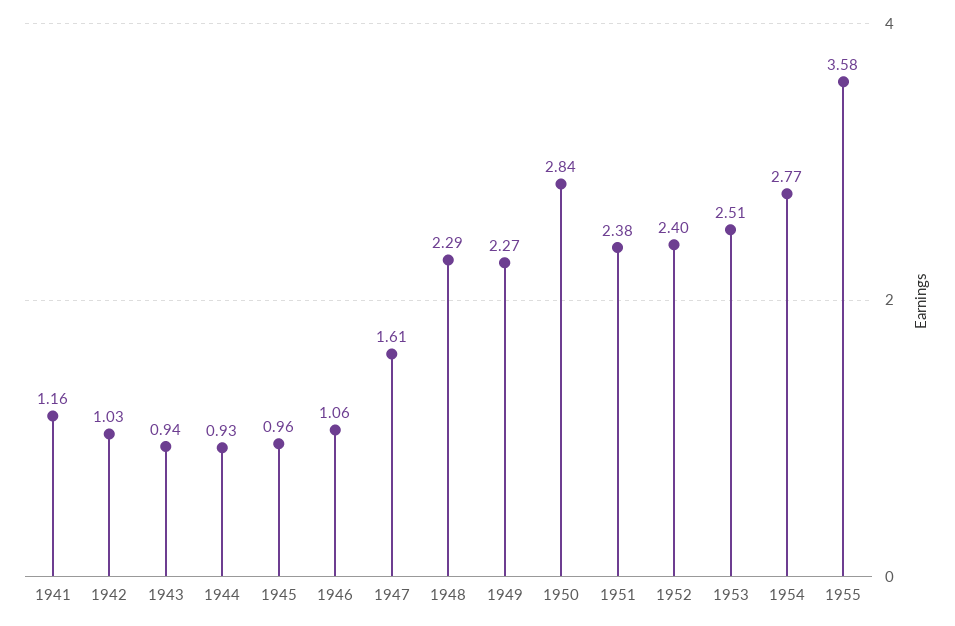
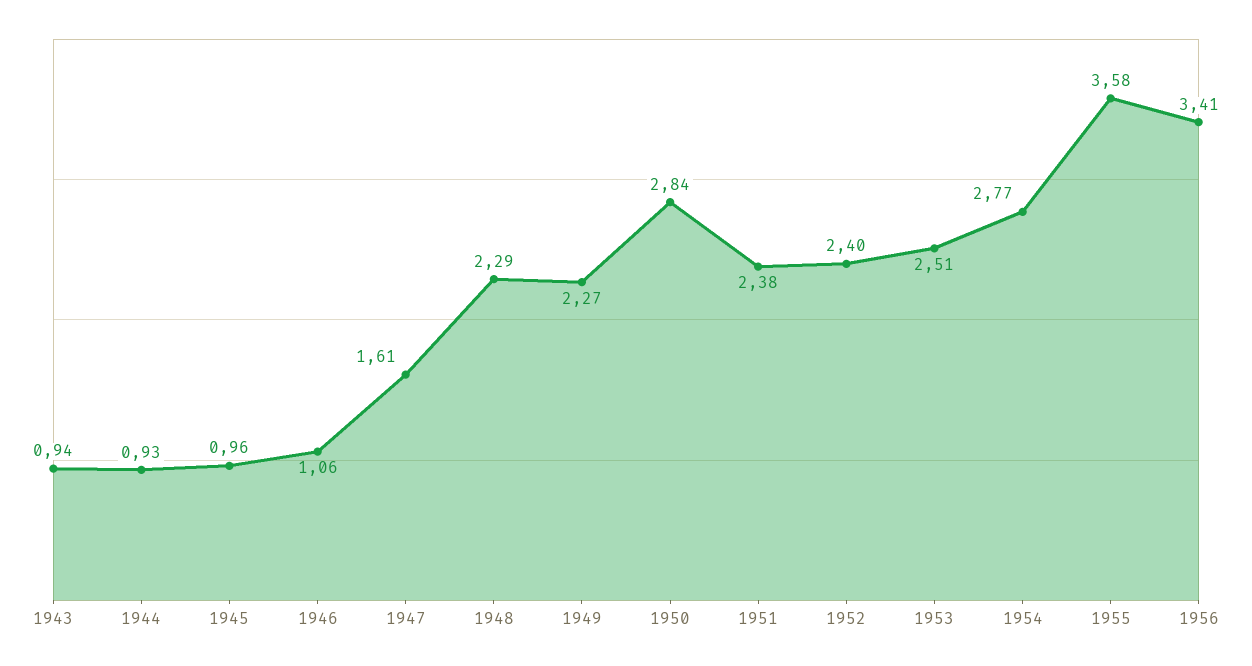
1941: 1.16 -> none
1942: 1.03 -> none
1956: none -> 3.41

